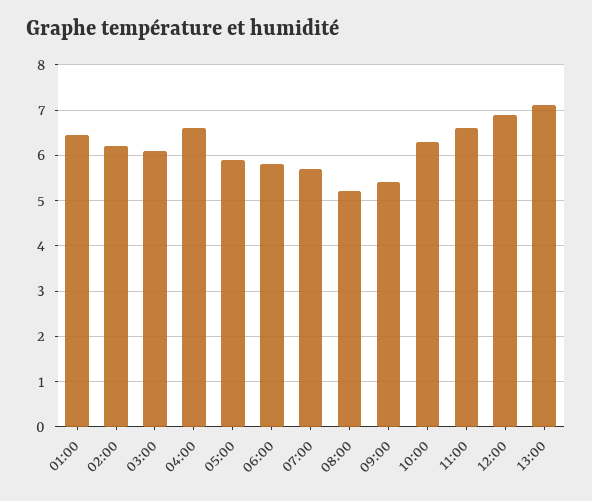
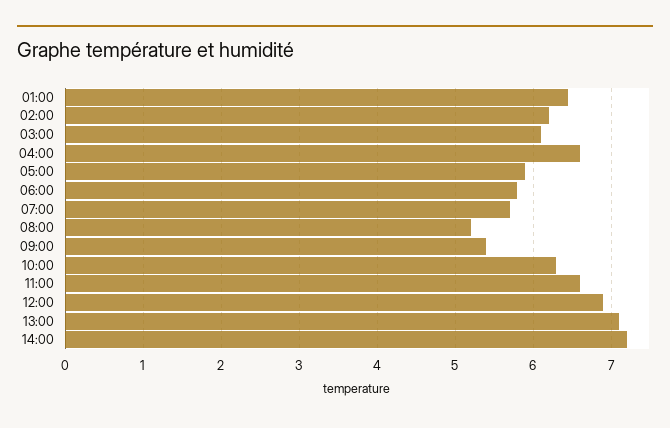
14:00: none -> 7.2

